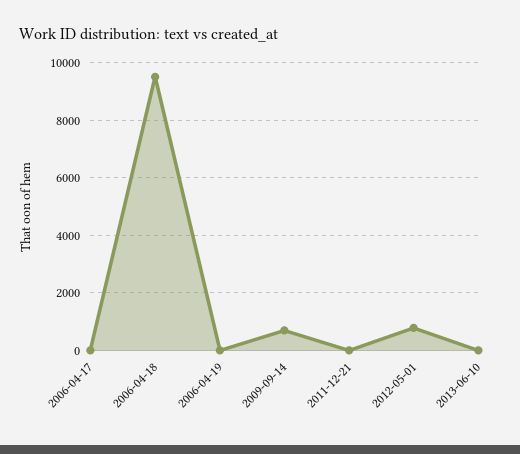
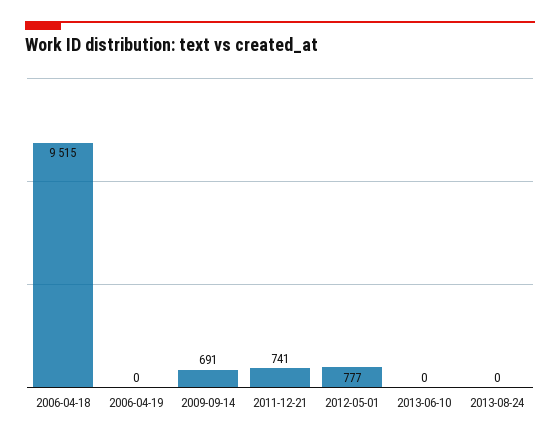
2006-04-17: 0 -> none
2011-12-21: 0 -> 741
2013-08-24: none -> 0

